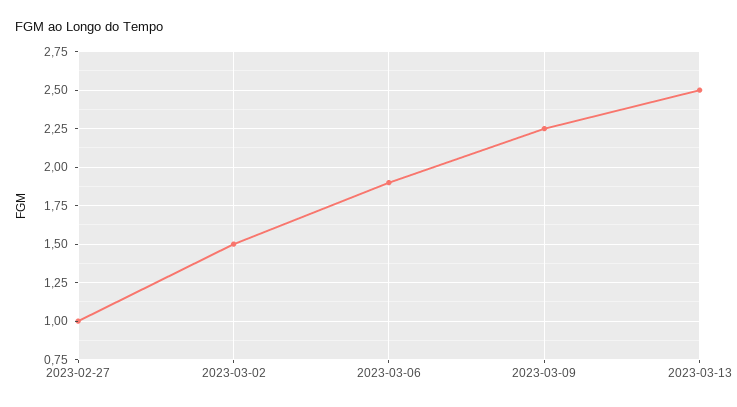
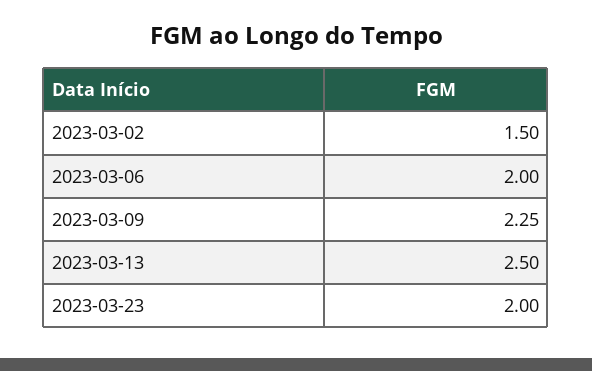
2023-02-27: 1 -> none
2023-03-06: 1.9 -> 2
2023-03-23: none -> 2

